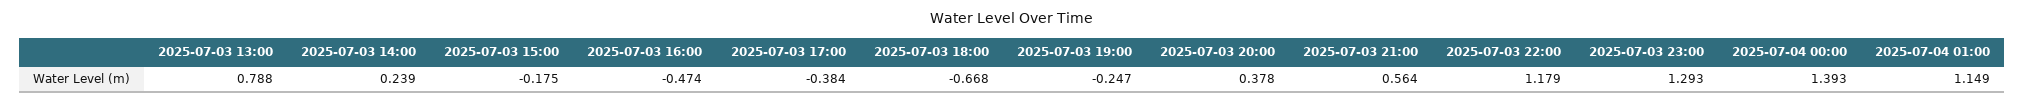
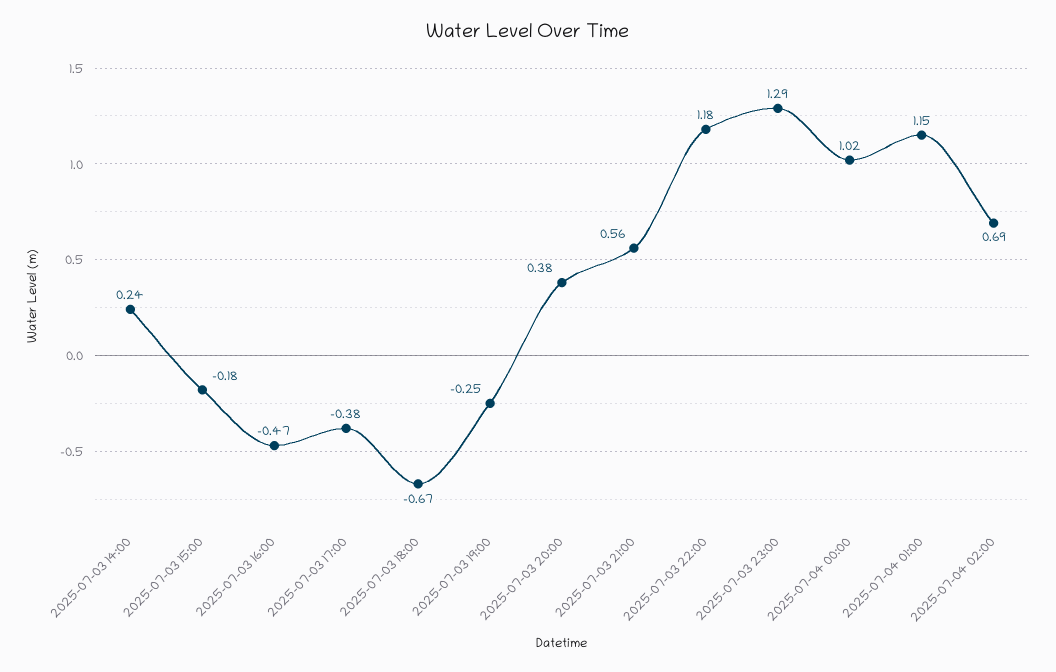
2025-07-03 13:00: 0.788 -> none
2025-07-04 00:00: 1.393 -> 1.02
2025-07-04 02:00: none -> 0.69

